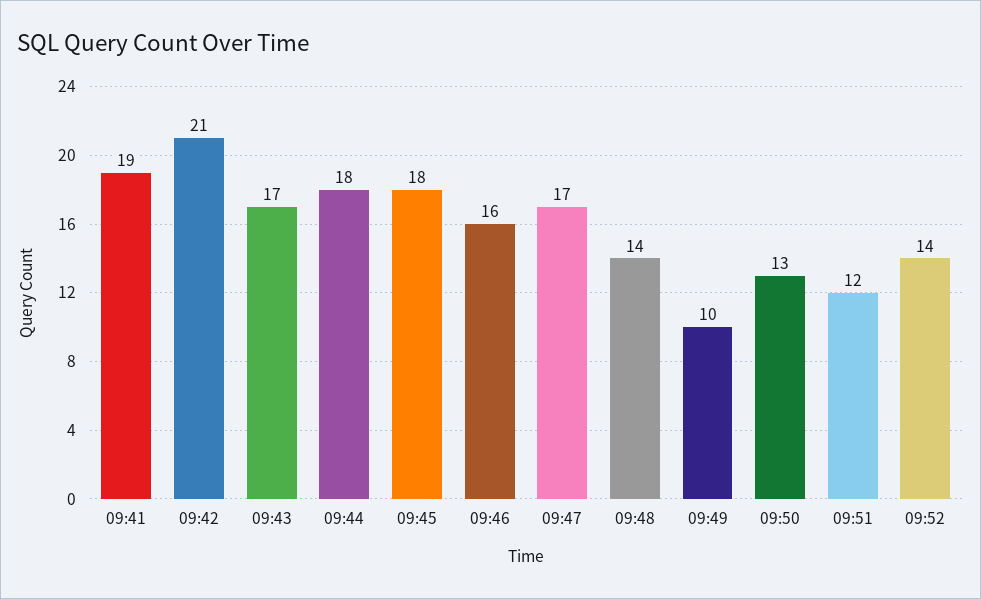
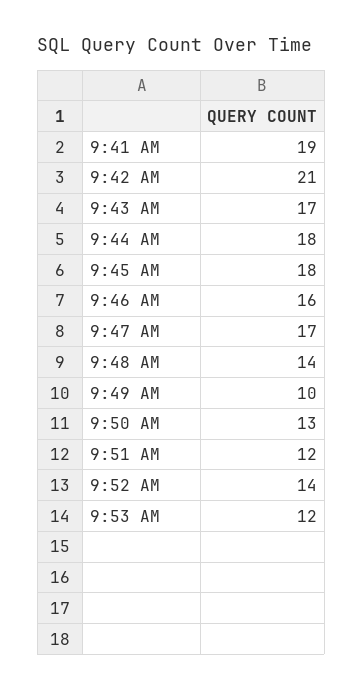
9:53 AM: none -> 12

